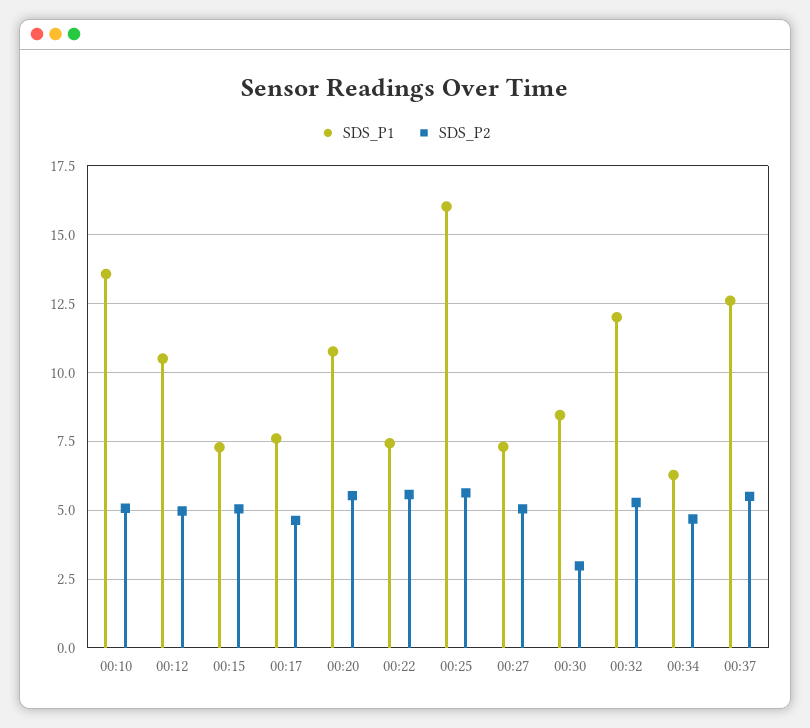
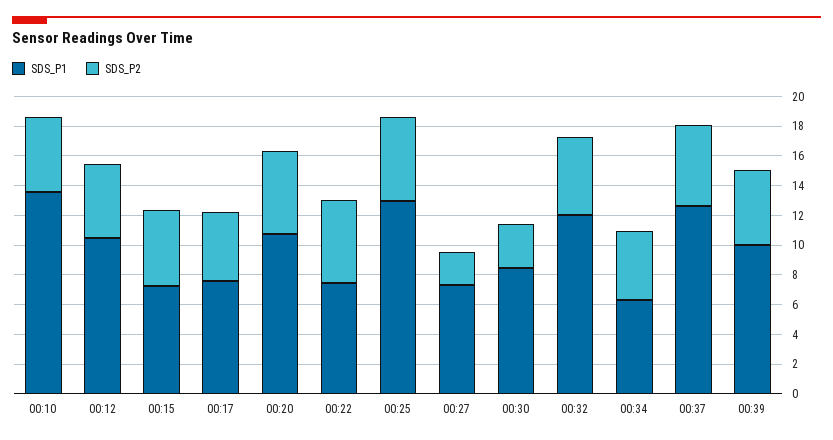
SDS_P1, 00:25: 16 -> 13
SDS_P2, 00:27: 5 -> 2
SDS_P1, 00:39: none -> 10
SDS_P2, 00:39: none -> 5

